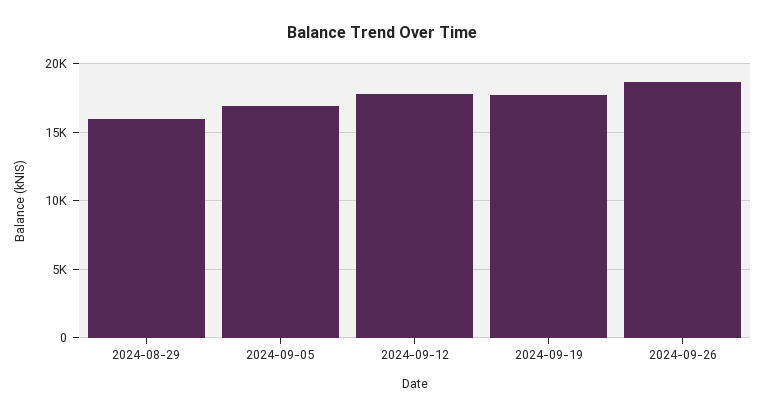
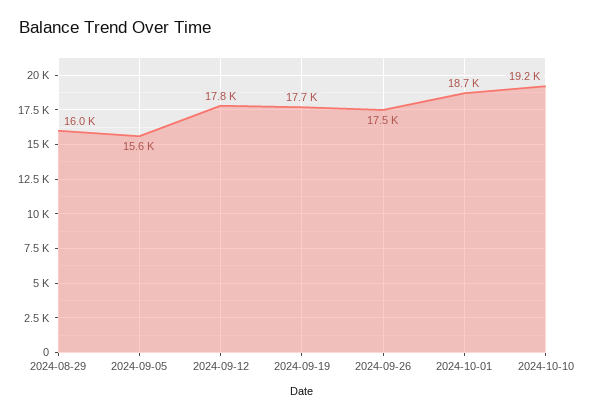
2024-09-05: 17000 -> 15600
2024-09-26: 18500 -> 17500
2024-10-01: none -> 18700
2024-10-10: none -> 19200

